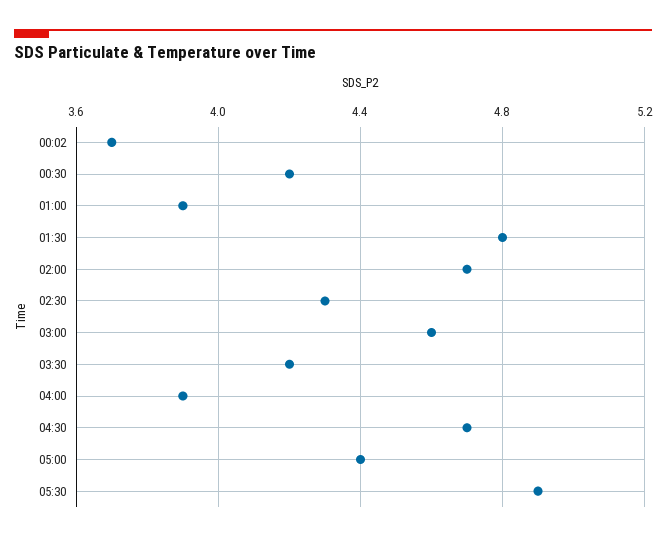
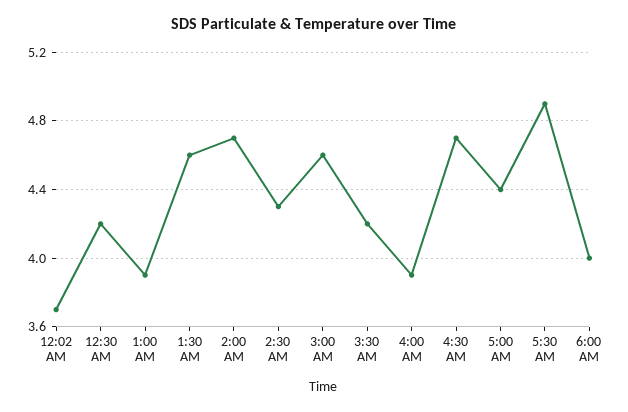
01:30: 4.8 -> 4.6
6:00 AM: none -> 4

